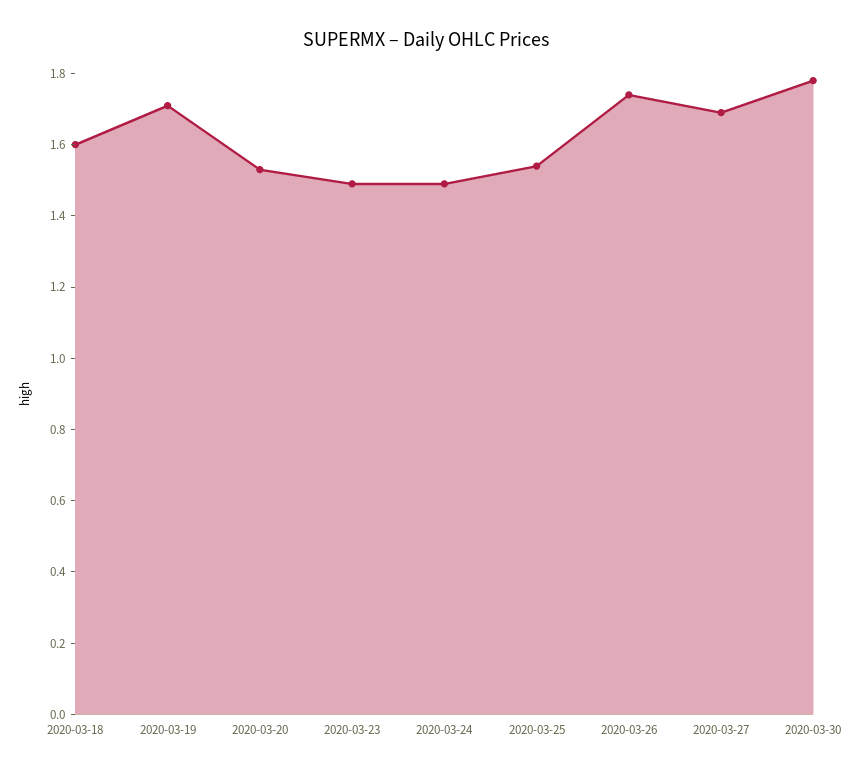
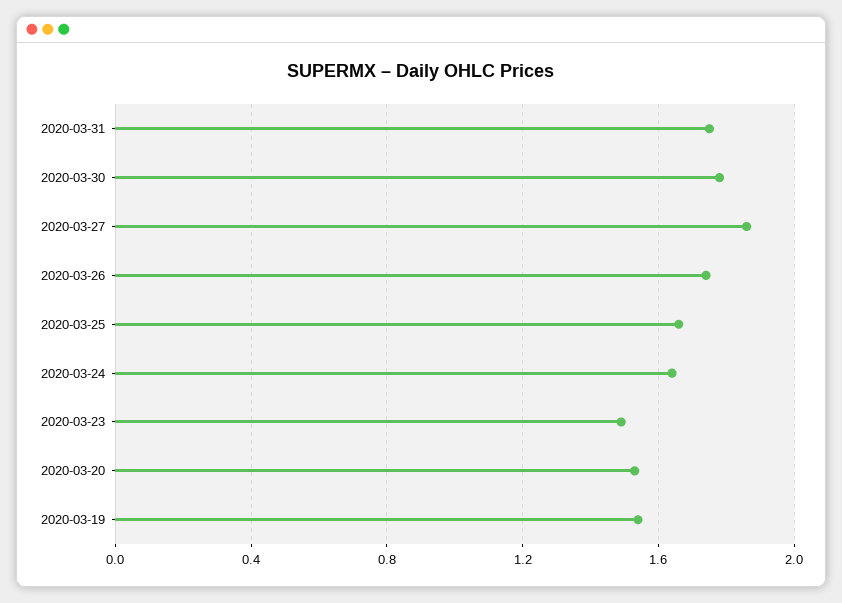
2020-03-18: 1.6 -> none
2020-03-19: 1.7 -> 1.55
2020-03-24: 1.5 -> 1.65
2020-03-25: 1.55 -> 1.65
2020-03-27: 1.7 -> 1.85
2020-03-31: none -> 1.75

